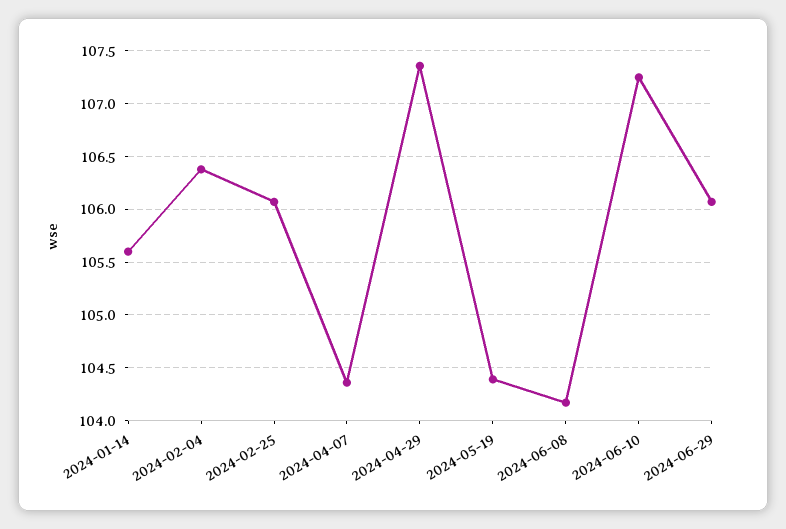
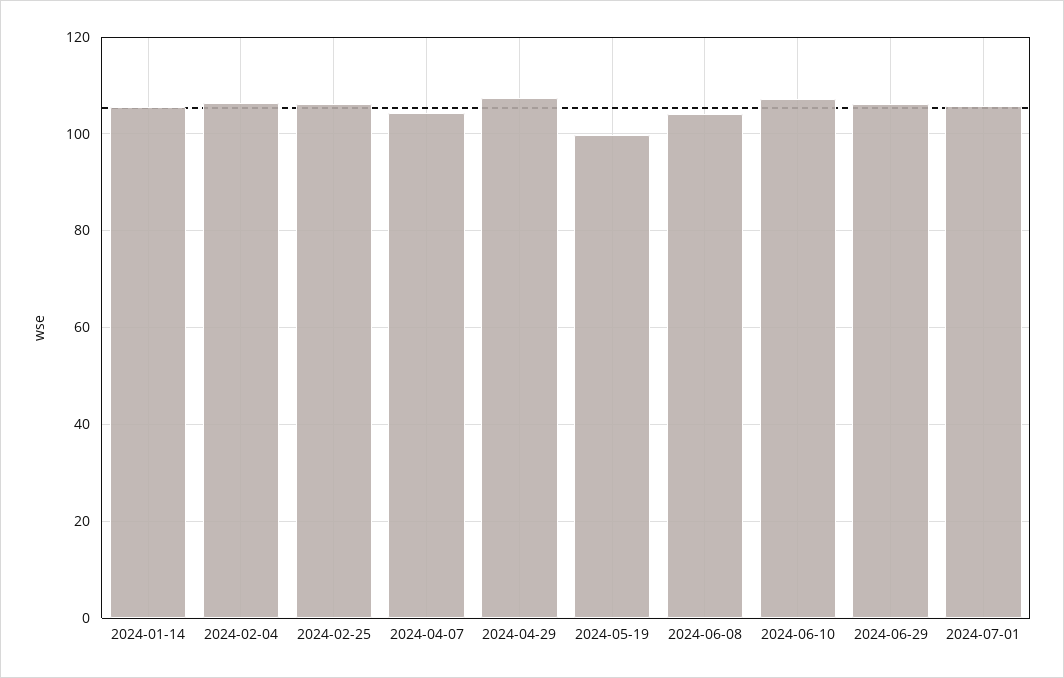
2024-05-19: 104.4 -> 100
2024-07-01: none -> 106

